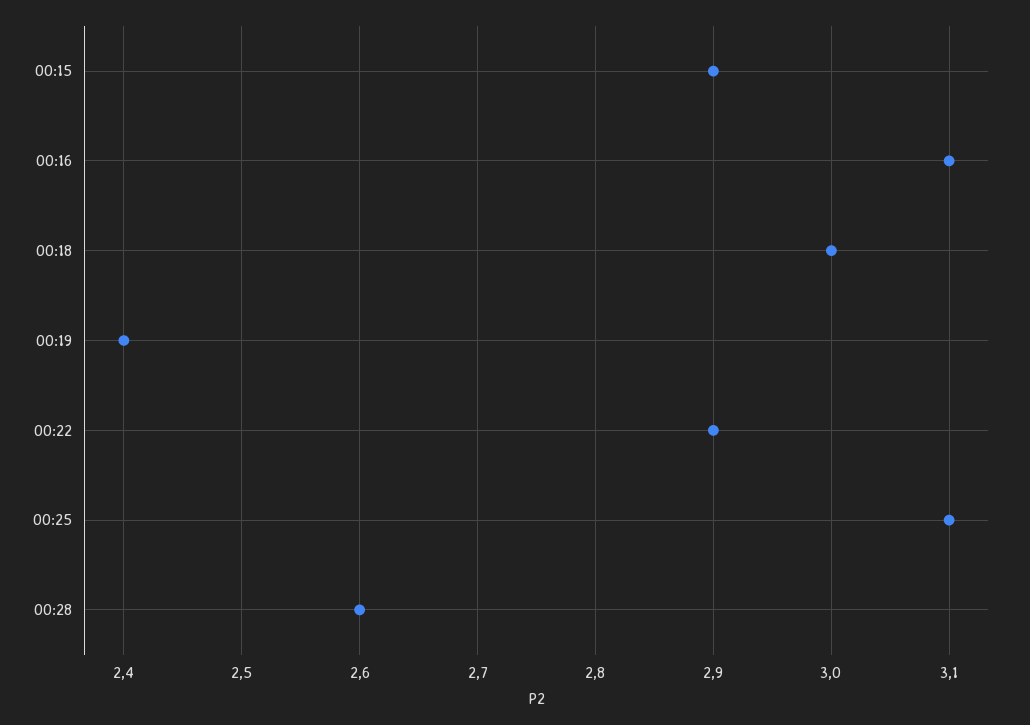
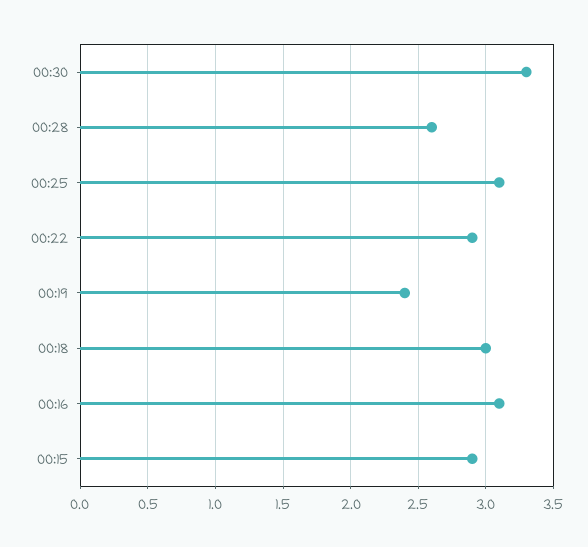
00:30: none -> 3.3

